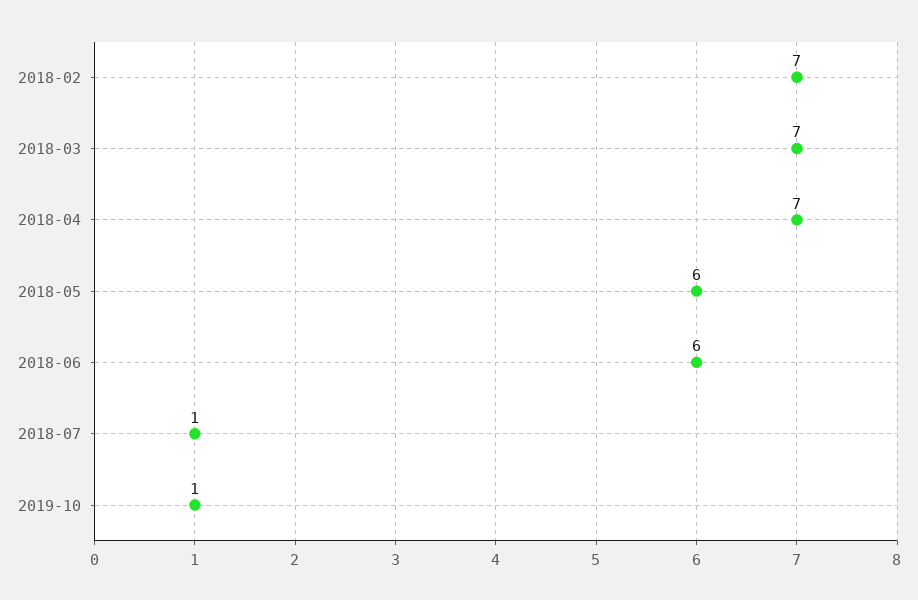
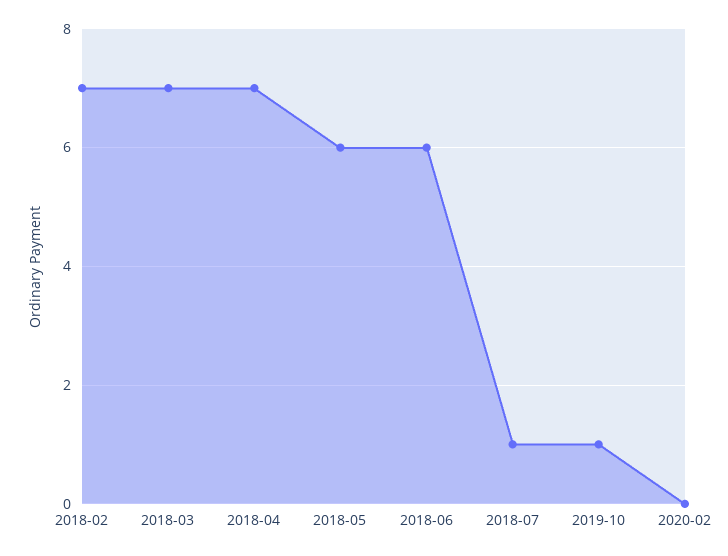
2020-02: none -> 0

